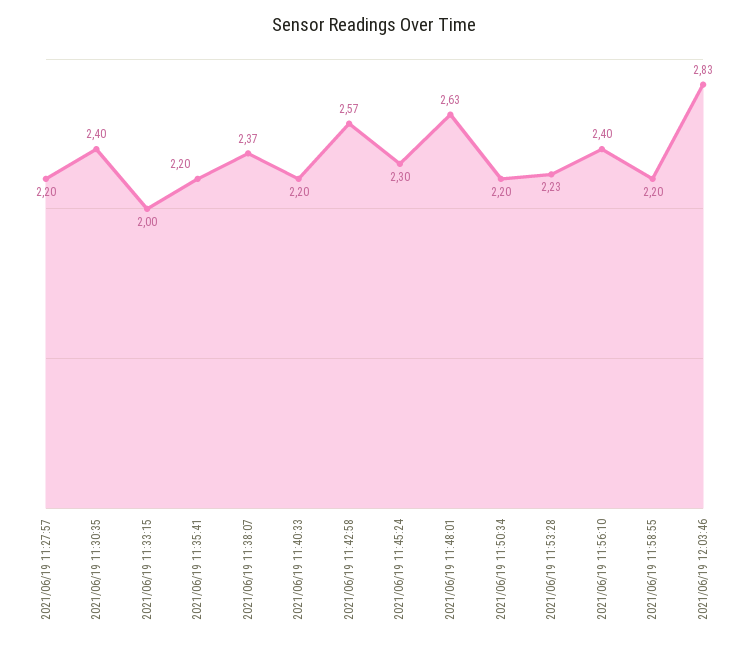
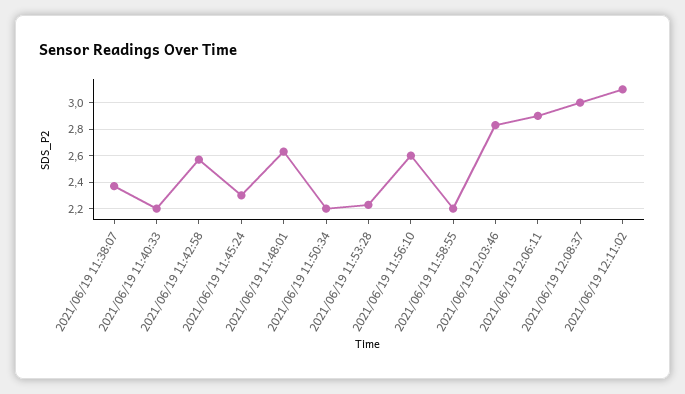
2021/06/19 11:27:57: 2.2 -> none
2021/06/19 11:30:35: 2.4 -> none
2021/06/19 11:33:15: 2 -> none
2021/06/19 11:35:41: 2.2 -> none
2021/06/19 11:56:10: 2.4 -> 2.6
2021/06/19 12:06:11: none -> 2.9
2021/06/19 12:08:37: none -> 3
2021/06/19 12:11:02: none -> 3.1

